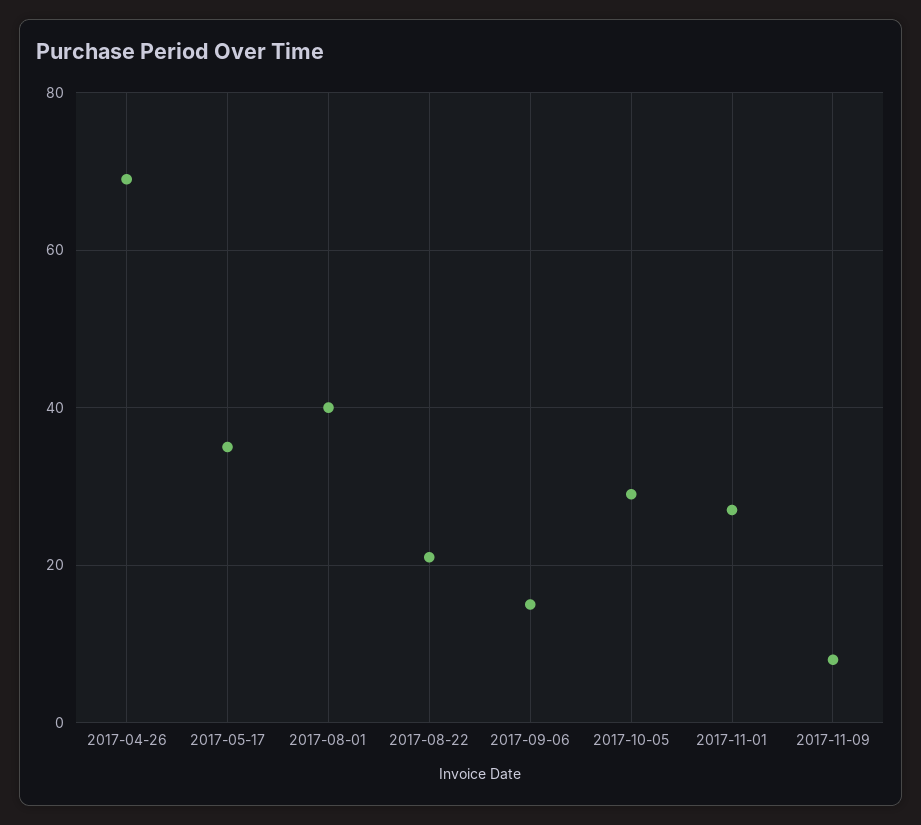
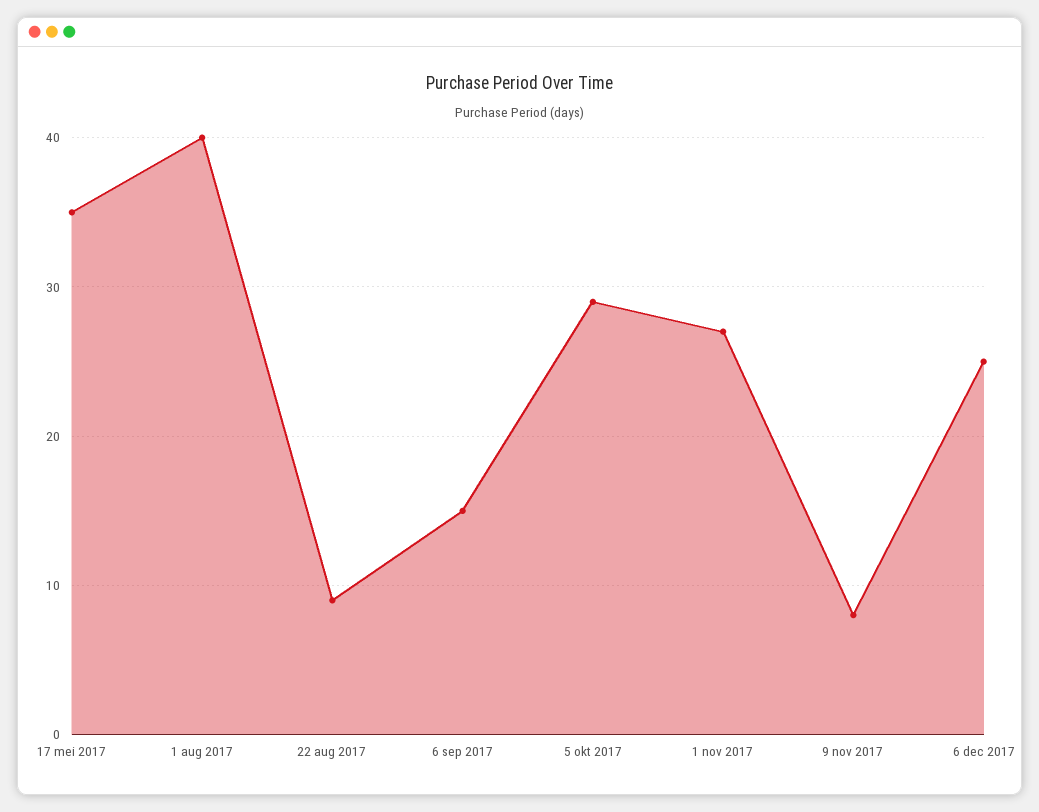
2017-04-26: 70 -> none
2017-08-22: 20 -> 9
6 dec 2017: none -> 25

